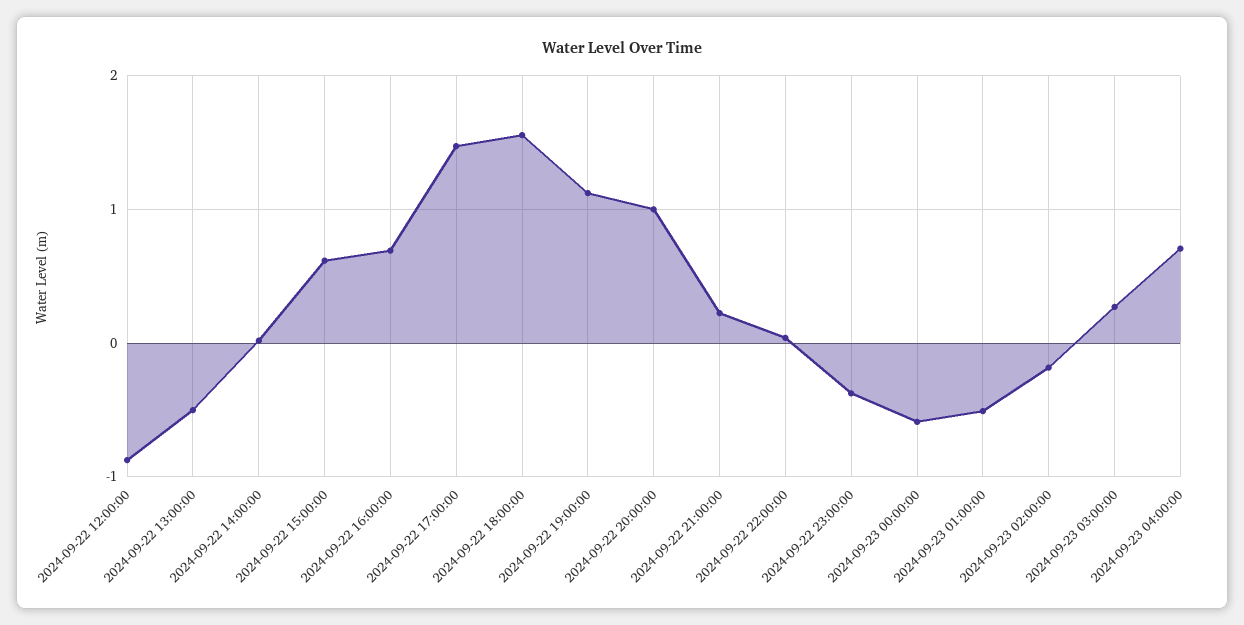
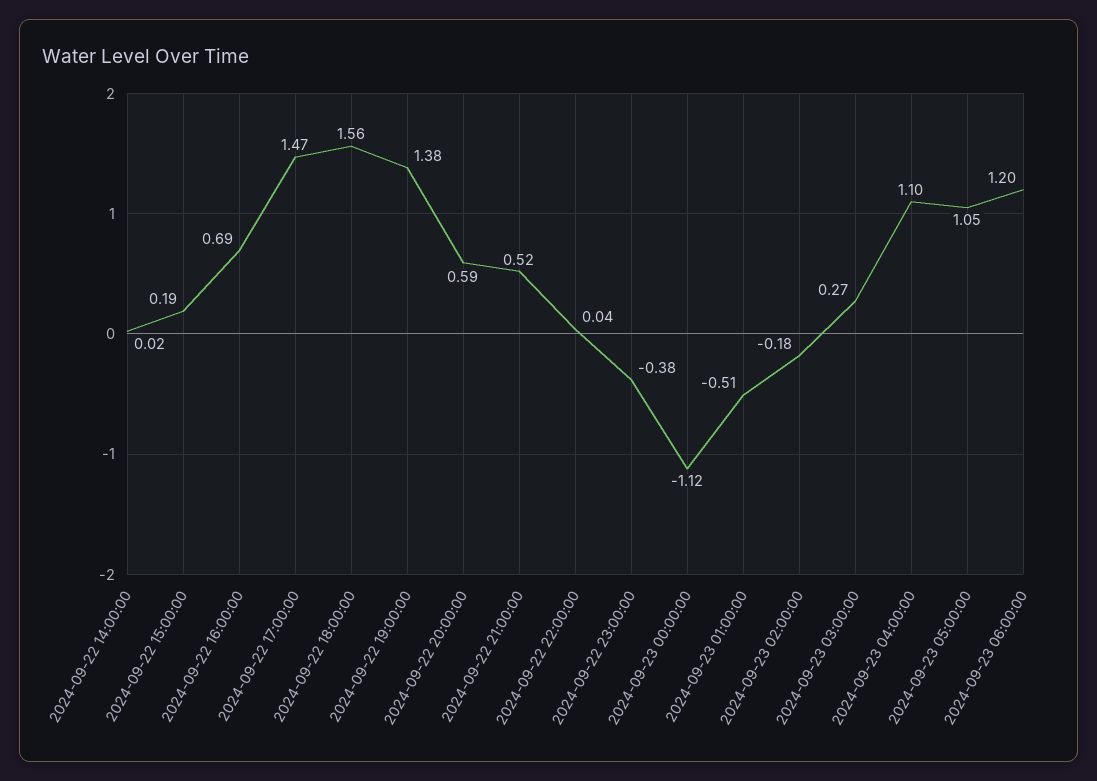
2024-09-22 12:00:00: -0.9 -> none
2024-09-22 13:00:00: -0.5 -> none
2024-09-22 15:00:00: 0.6 -> 0.19
2024-09-22 19:00:00: 1.1 -> 1.38
2024-09-22 20:00:00: 1 -> 0.59
2024-09-22 21:00:00: 0.2 -> 0.52
2024-09-23 00:00:00: -0.6 -> -1.12
2024-09-23 04:00:00: 0.7 -> 1.1
2024-09-23 05:00:00: none -> 1.05
2024-09-23 06:00:00: none -> 1.2

